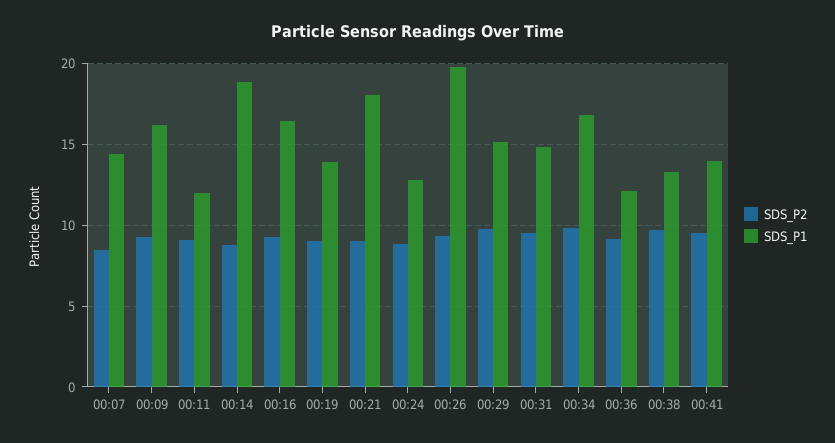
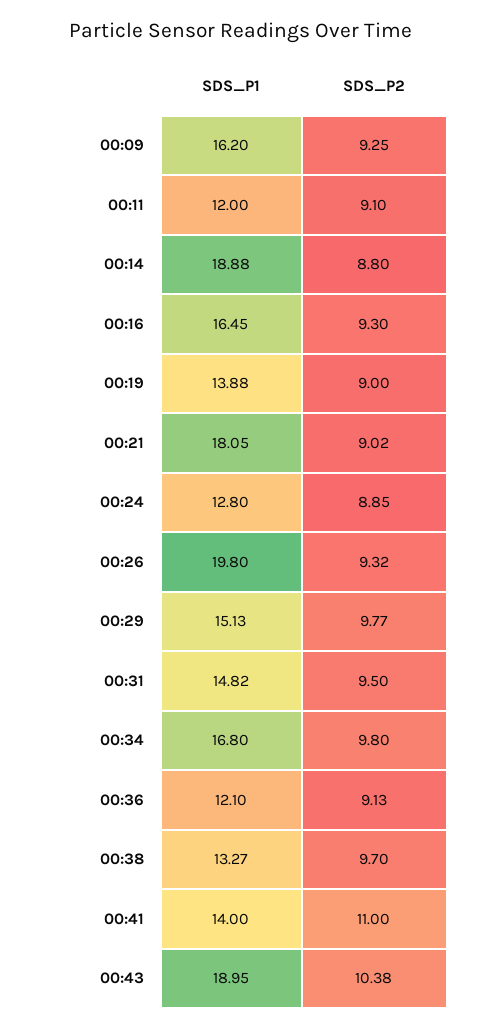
SDS_P2, 00:07: 8.5 -> none
SDS_P1, 00:07: 14.5 -> none
SDS_P2, 00:41: 9.5 -> 11
SDS_P1, 00:43: none -> 18.95
SDS_P2, 00:43: none -> 10.38

